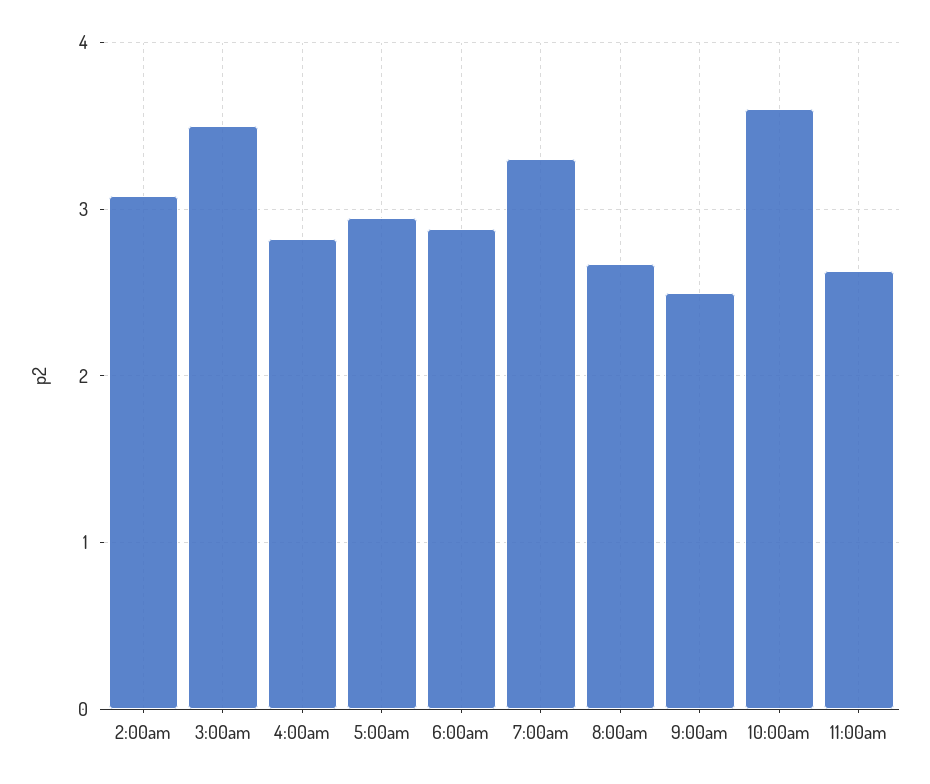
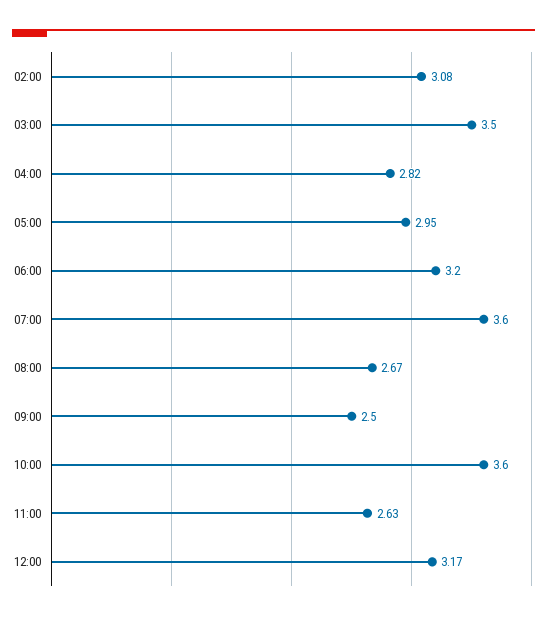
6:00am: 2.9 -> 3.2
7:00am: 3.3 -> 3.6
12:00: none -> 3.17

